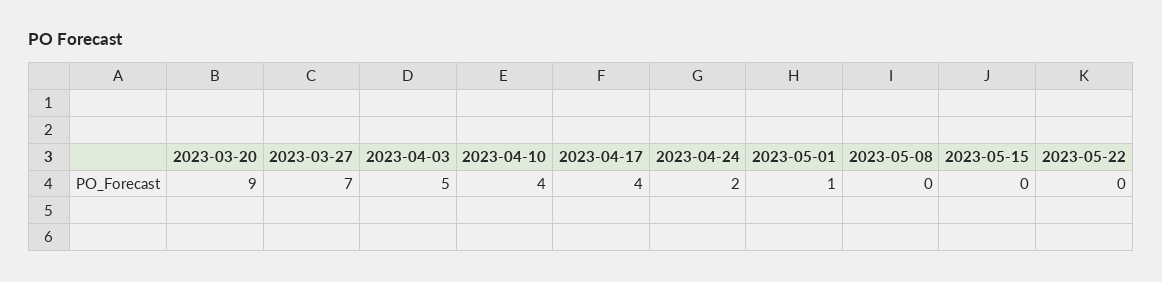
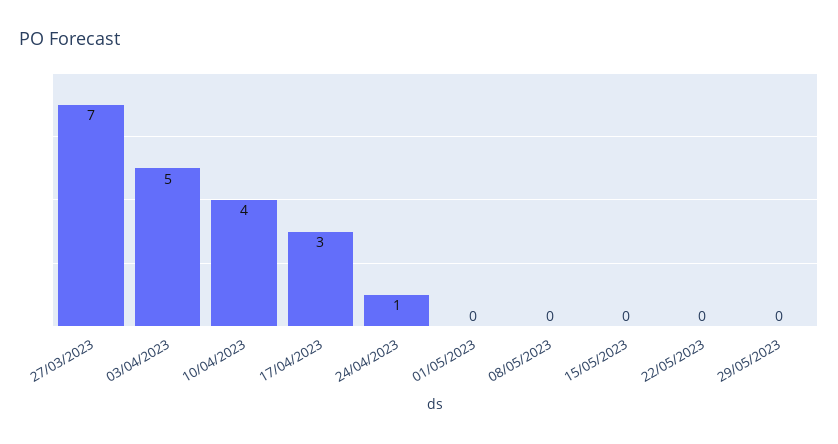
2023-03-20: 9 -> none
2023-04-17: 4 -> 3
2023-04-24: 2 -> 1
2023-05-01: 1 -> 0
29/05/2023: none -> 0

